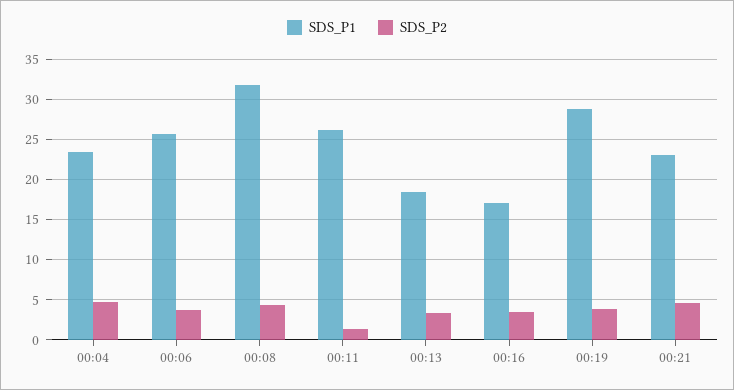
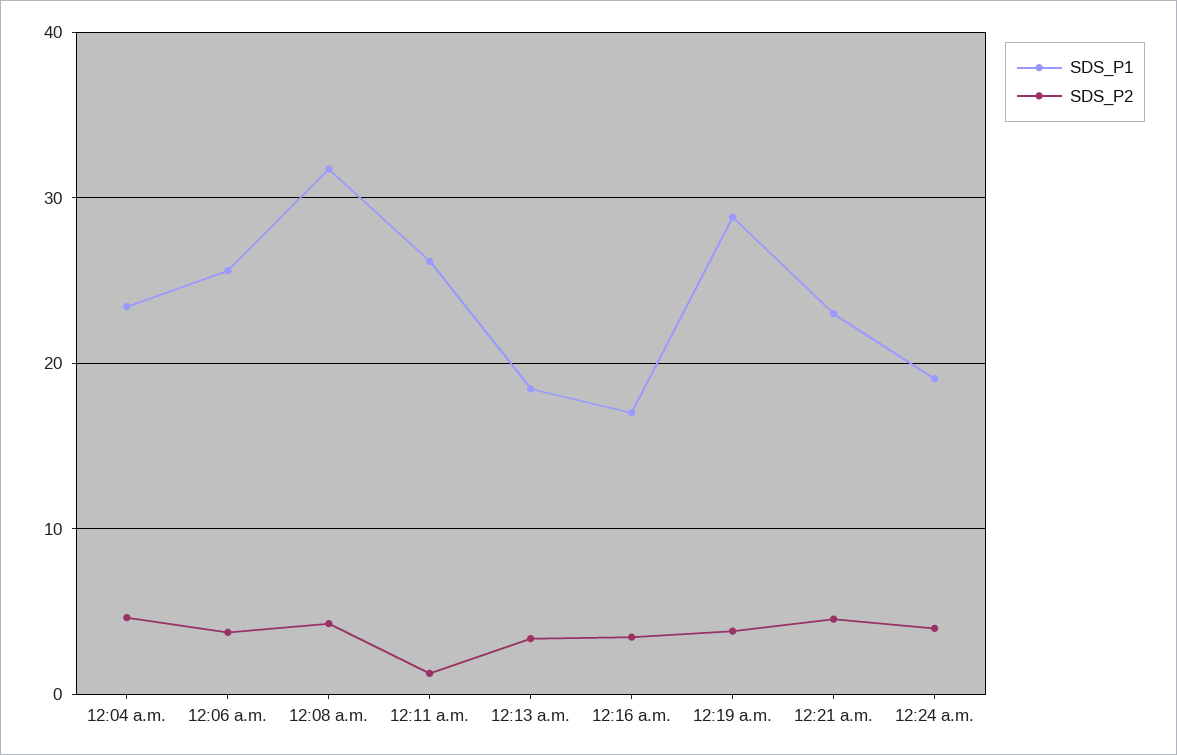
SDS_P1, 12:24 a.m.: none -> 19
SDS_P2, 12:24 a.m.: none -> 4

